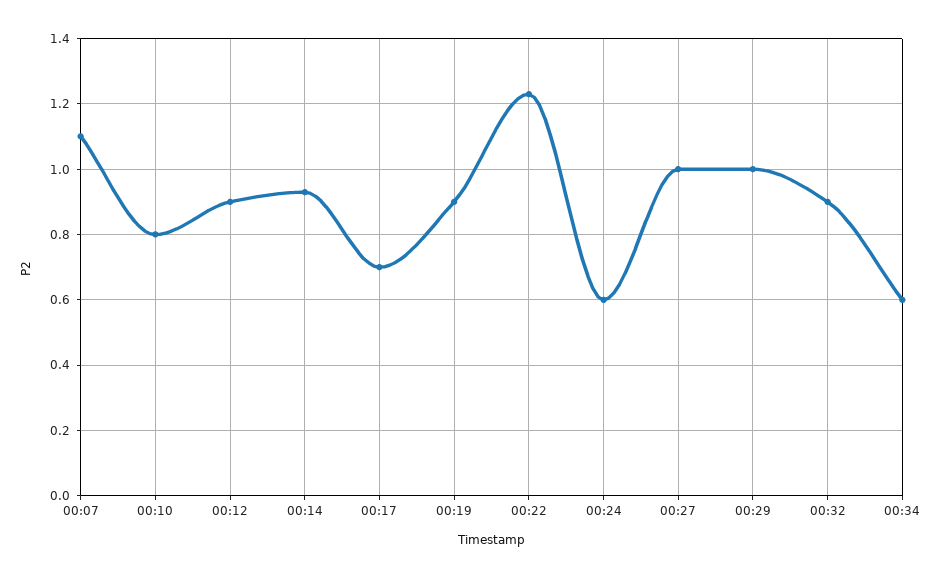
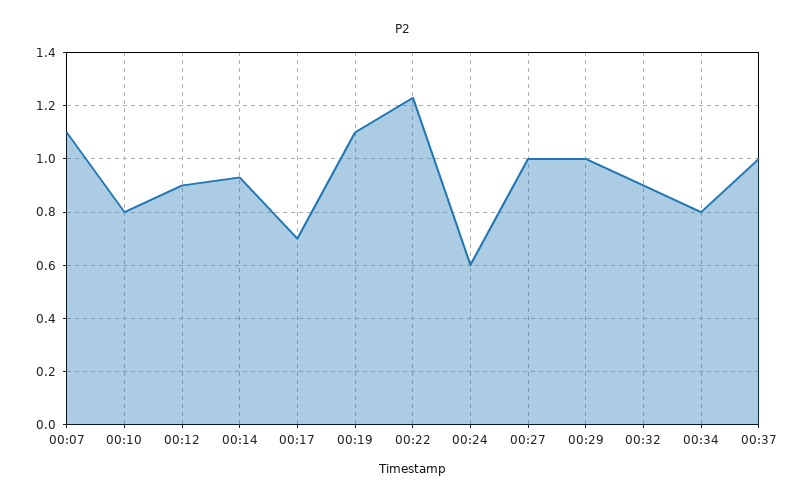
00:19: 0.9 -> 1.1
00:34: 0.6 -> 0.8
00:37: none -> 1

